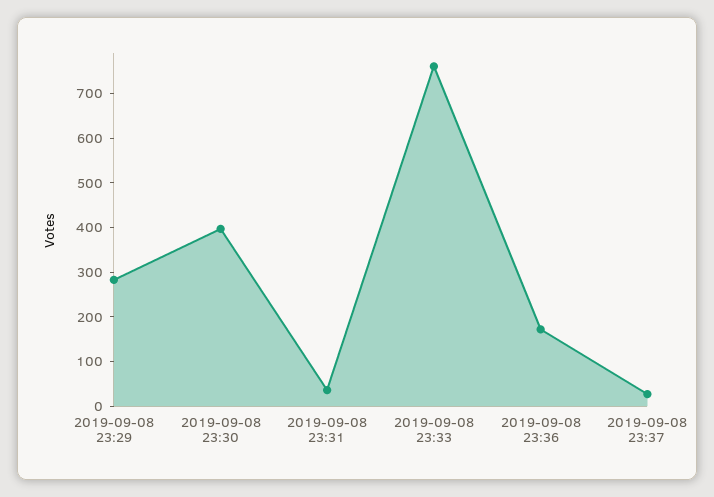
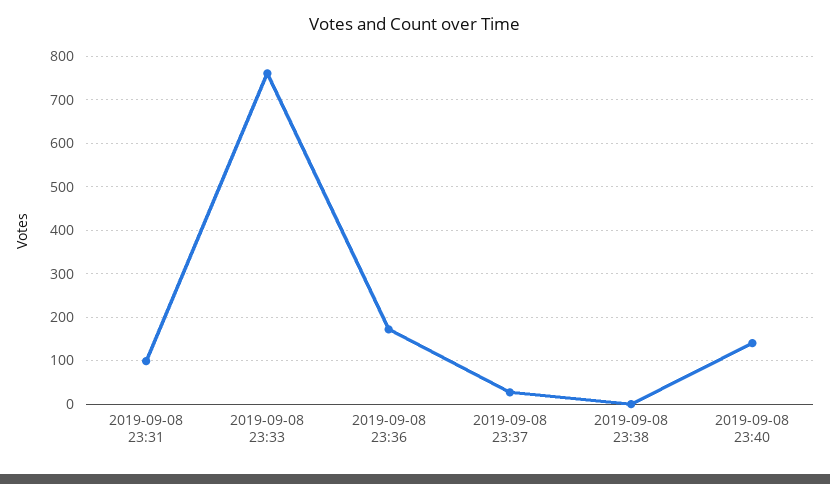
2019-09-08 23:29: 280 -> none
2019-09-08 23:30: 400 -> none
2019-09-08 23:31: 40 -> 100
2019-09-08 23:38: none -> 0
2019-09-08 23:40: none -> 140

